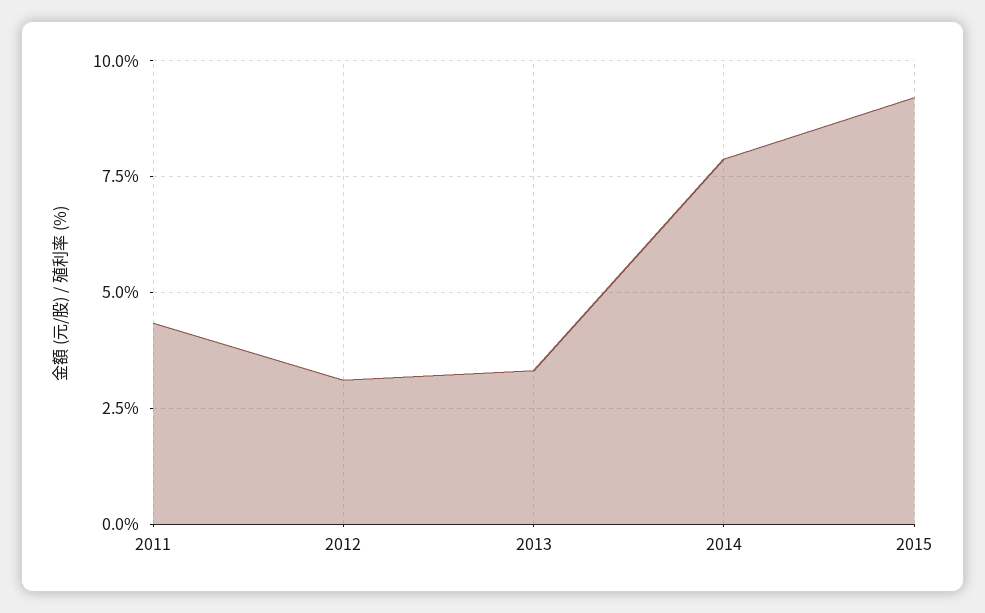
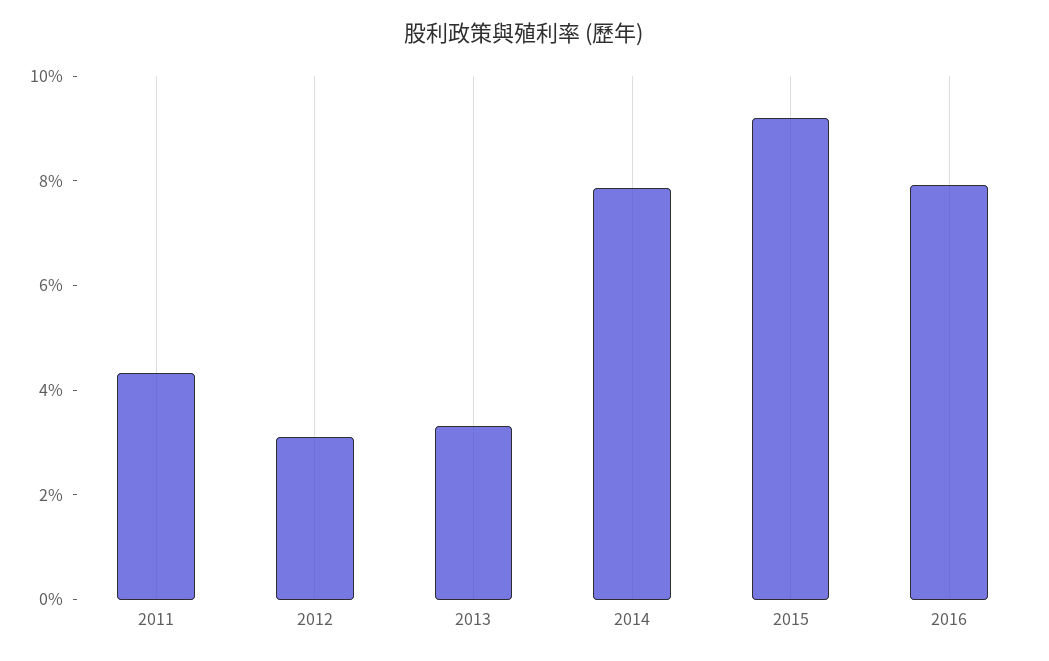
2016: none -> 8

